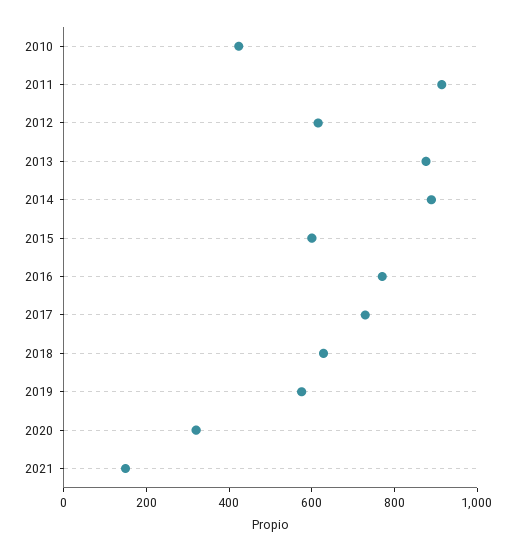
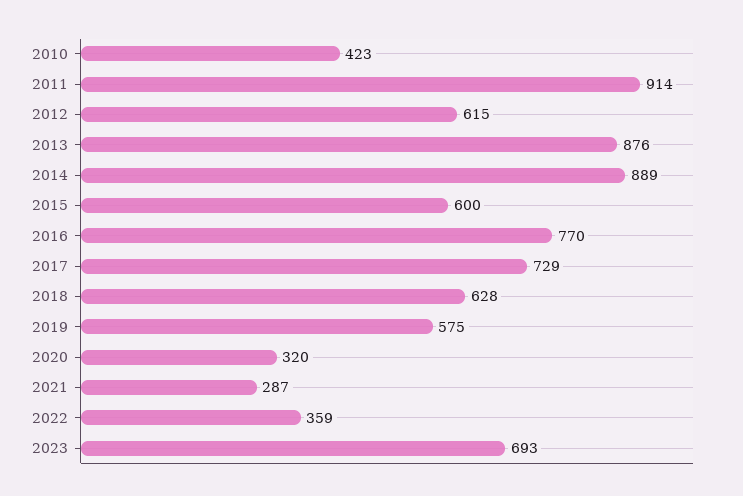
2021: 150 -> 287
2022: none -> 359
2023: none -> 693

